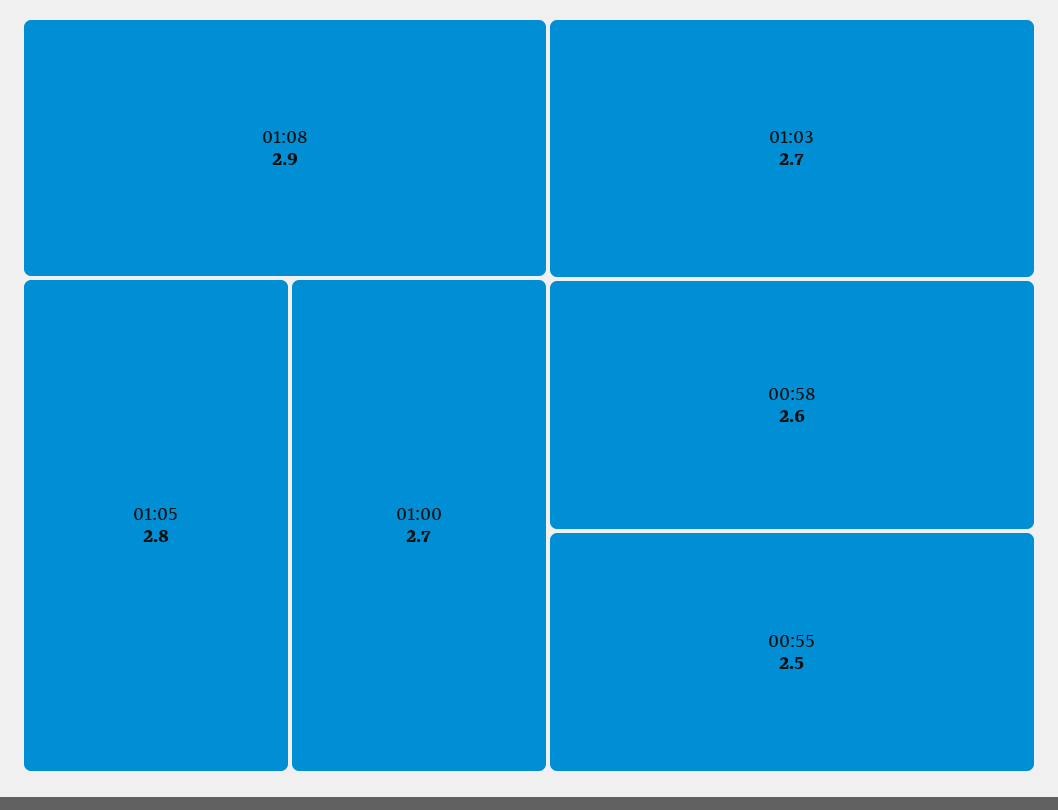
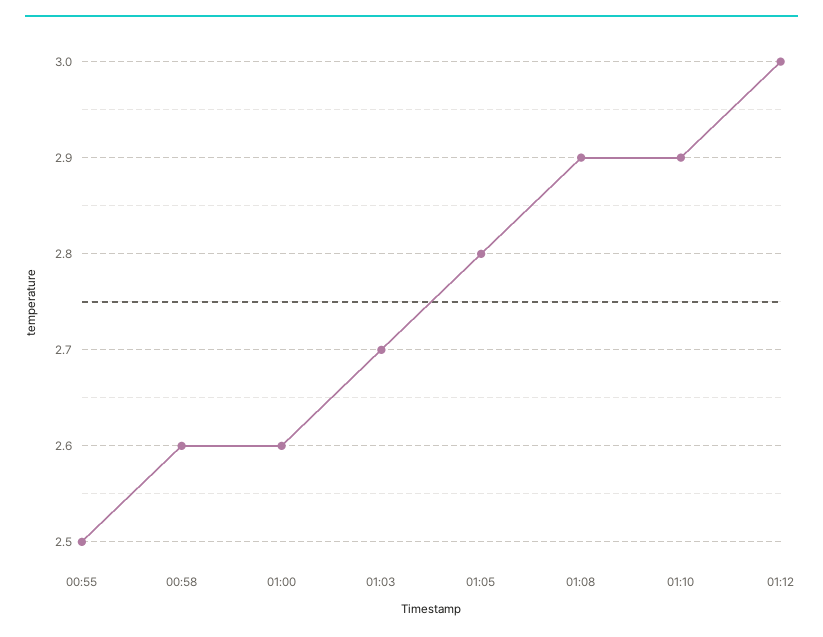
01:00: 2.7 -> 2.6
01:10: none -> 2.9
01:12: none -> 3

